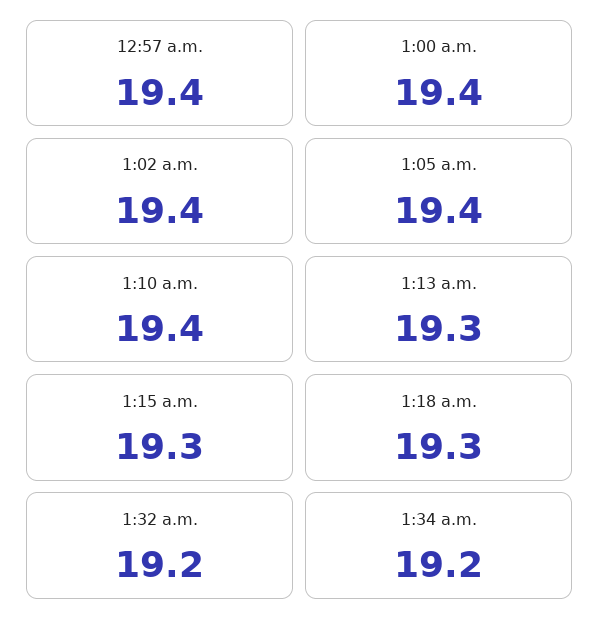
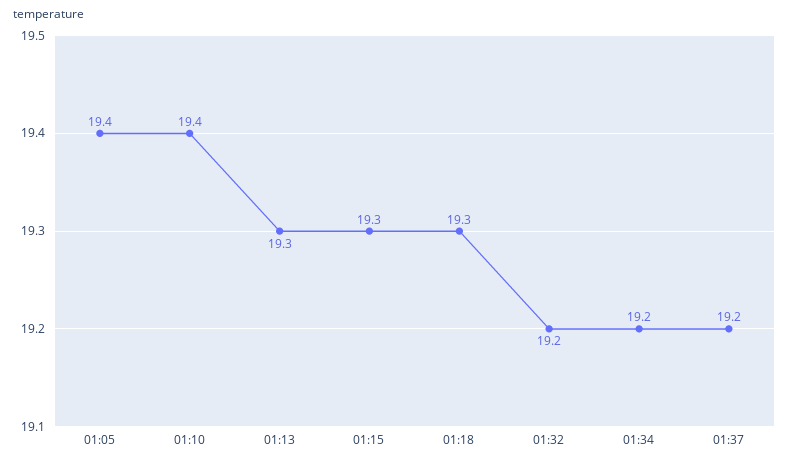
12:57 a.m.: 19.4 -> none
1:00 a.m.: 19.4 -> none
1:02 a.m.: 19.4 -> none
01:37: none -> 19.2

